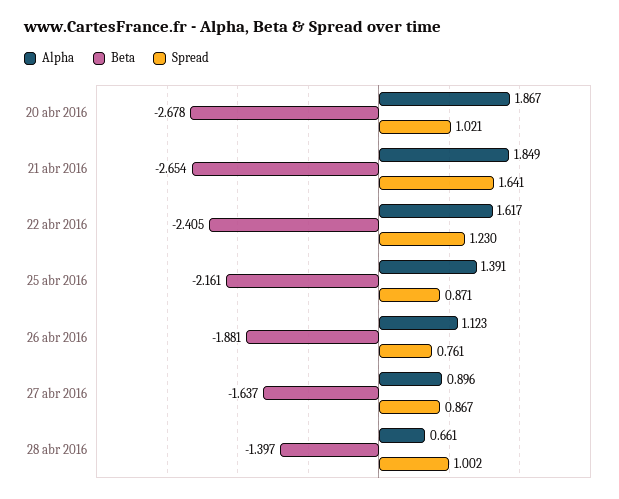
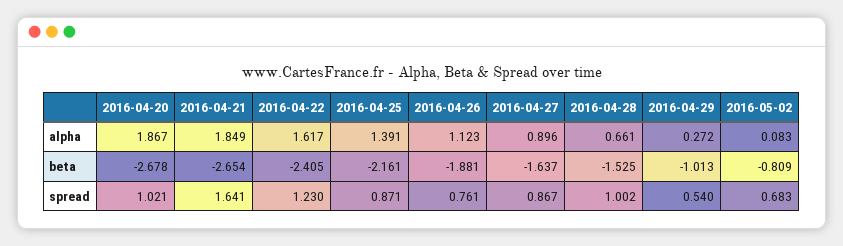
Beta, 28 abr 2016: -1.397 -> -1.525
Alpha, 2016-04-29: none -> 0.272
Alpha, 2016-05-02: none -> 0.083
Beta, 2016-04-29: none -> -1.013
Beta, 2016-05-02: none -> -0.809
Spread, 2016-04-29: none -> 0.54
Spread, 2016-05-02: none -> 0.683

